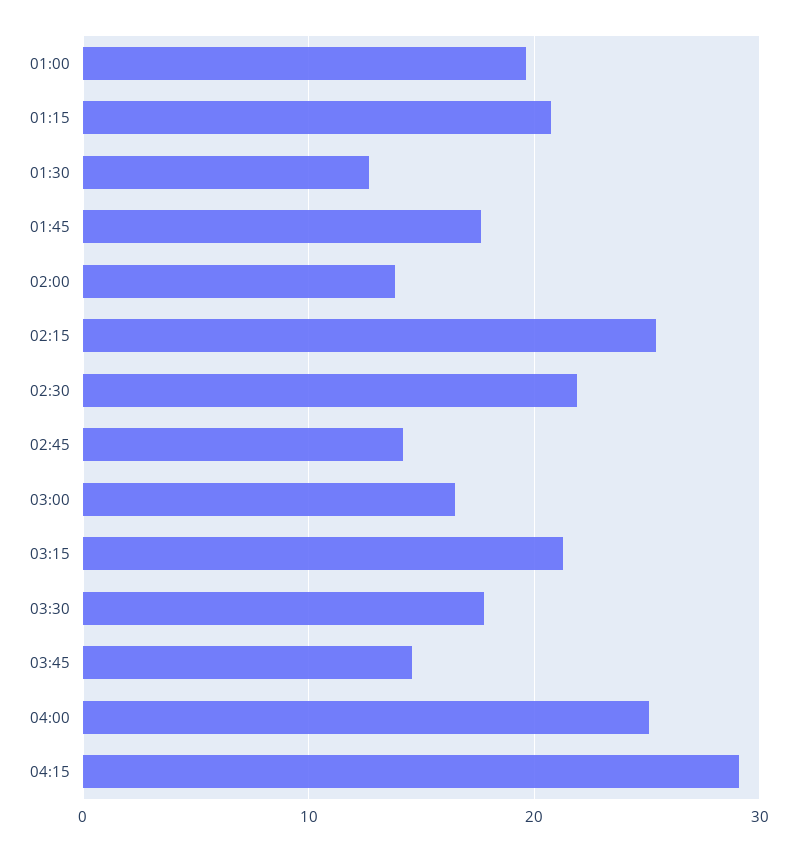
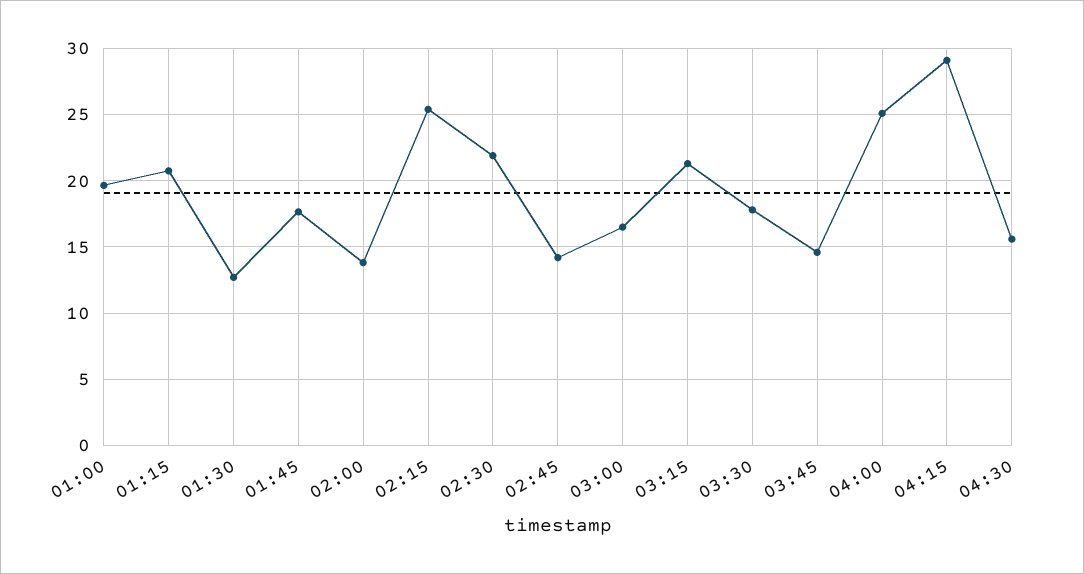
04:30: none -> 15.5

